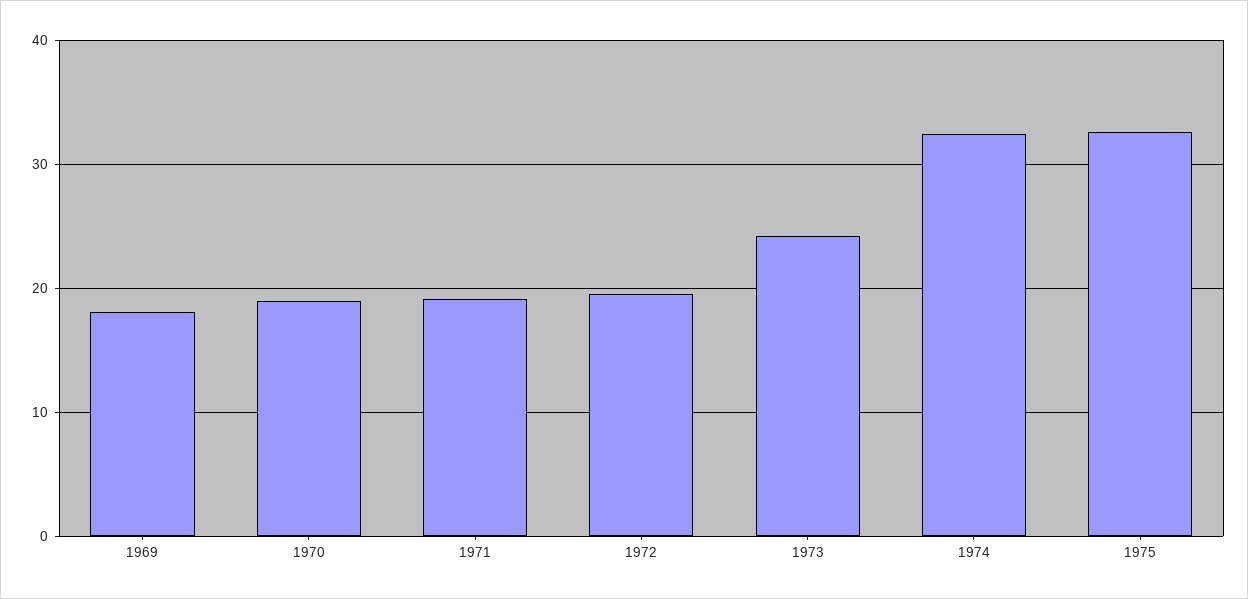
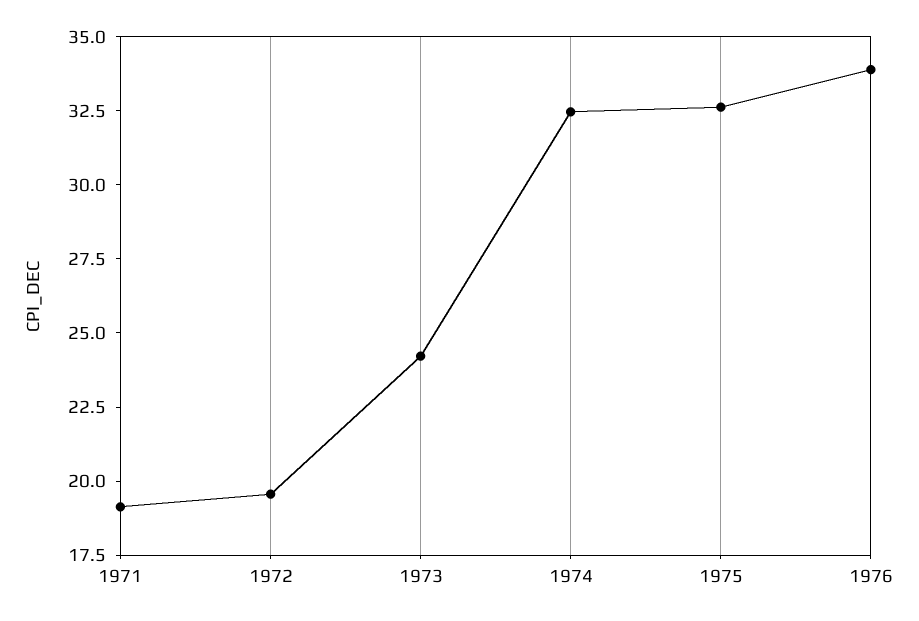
1969: 18 -> none
1970: 19 -> none
1976: none -> 34

